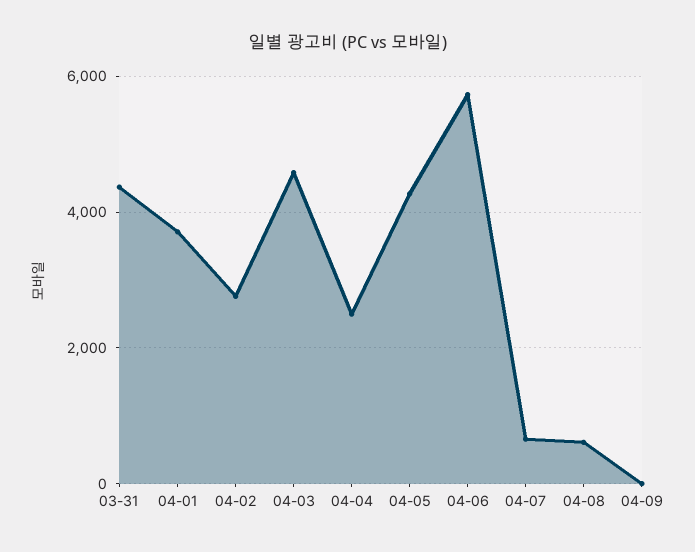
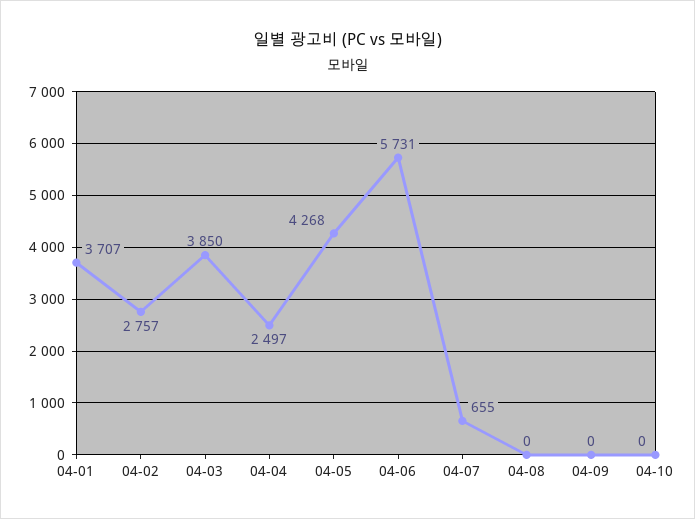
03-31: 4400 -> none
04-03: 4600 -> 3850
04-08: 600 -> 0
04-10: none -> 0

